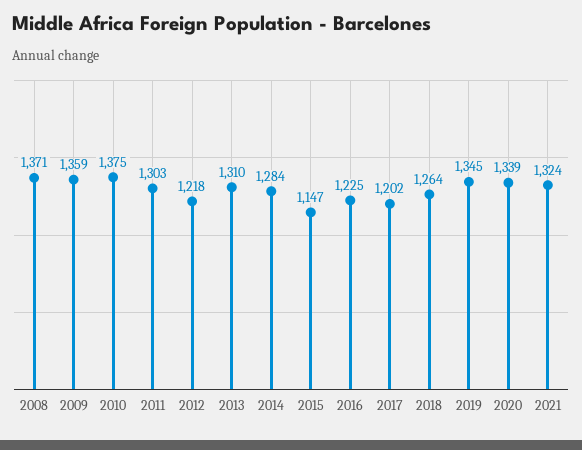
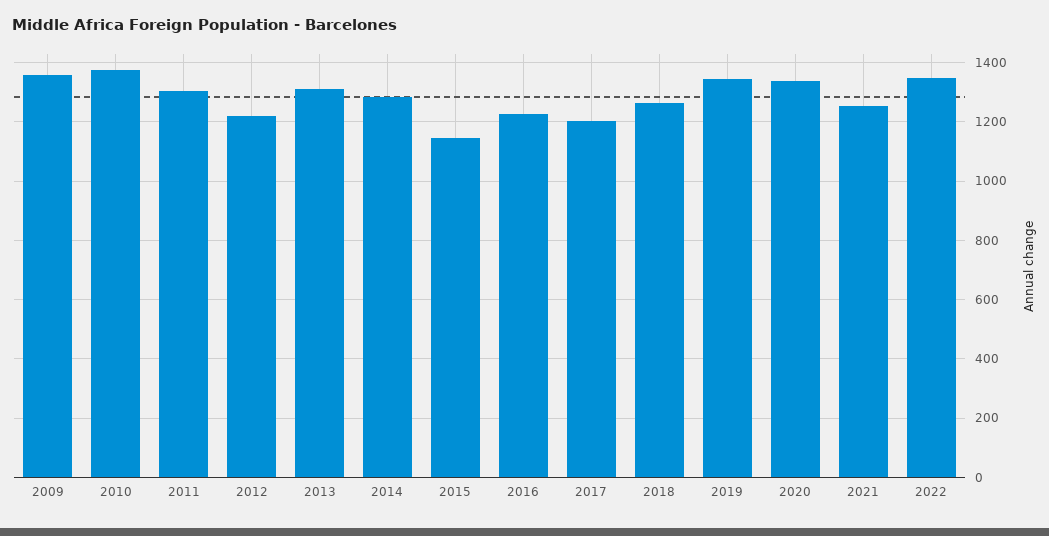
2008: 1371 -> none
2021: 1324 -> 1250
2022: none -> 1350

